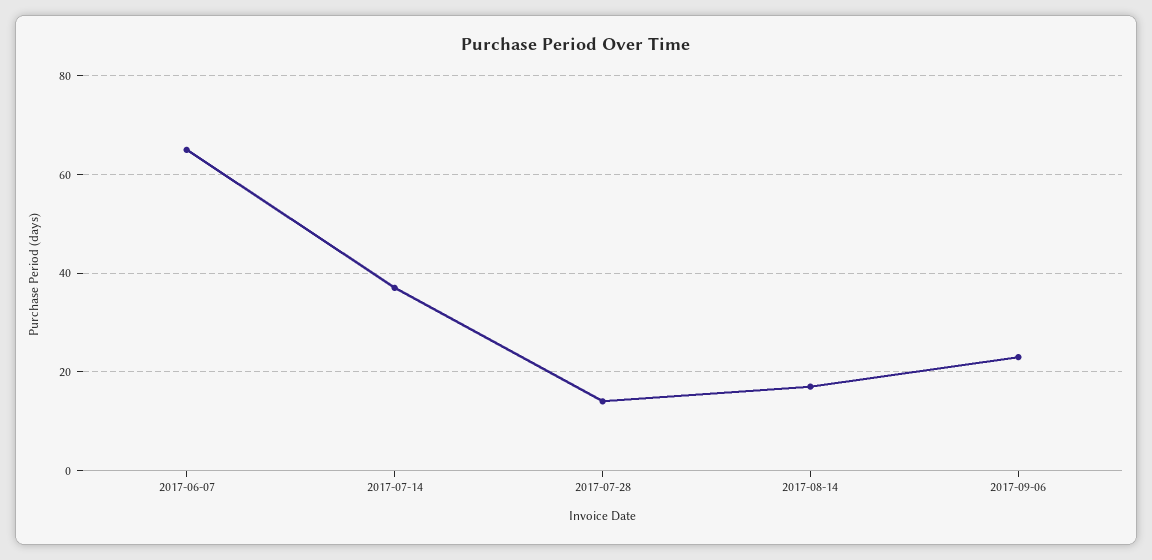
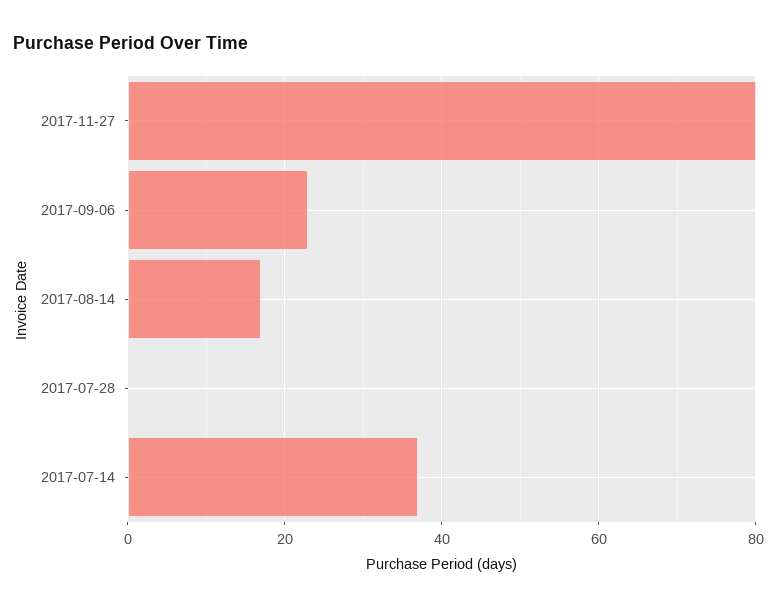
2017-06-07: 65 -> none
2017-07-28: 15 -> 0
2017-11-27: none -> 80

